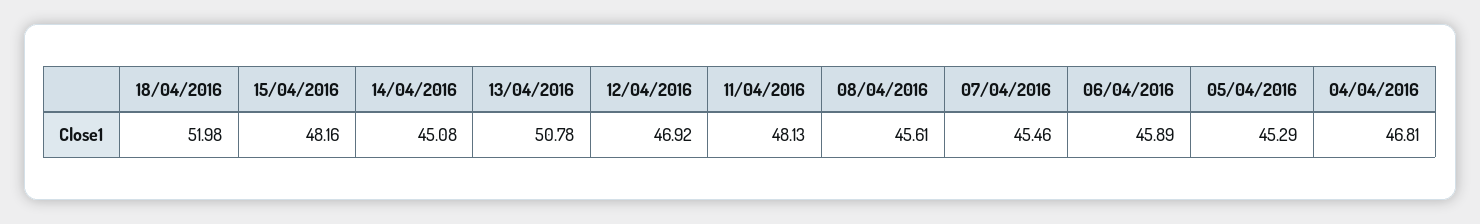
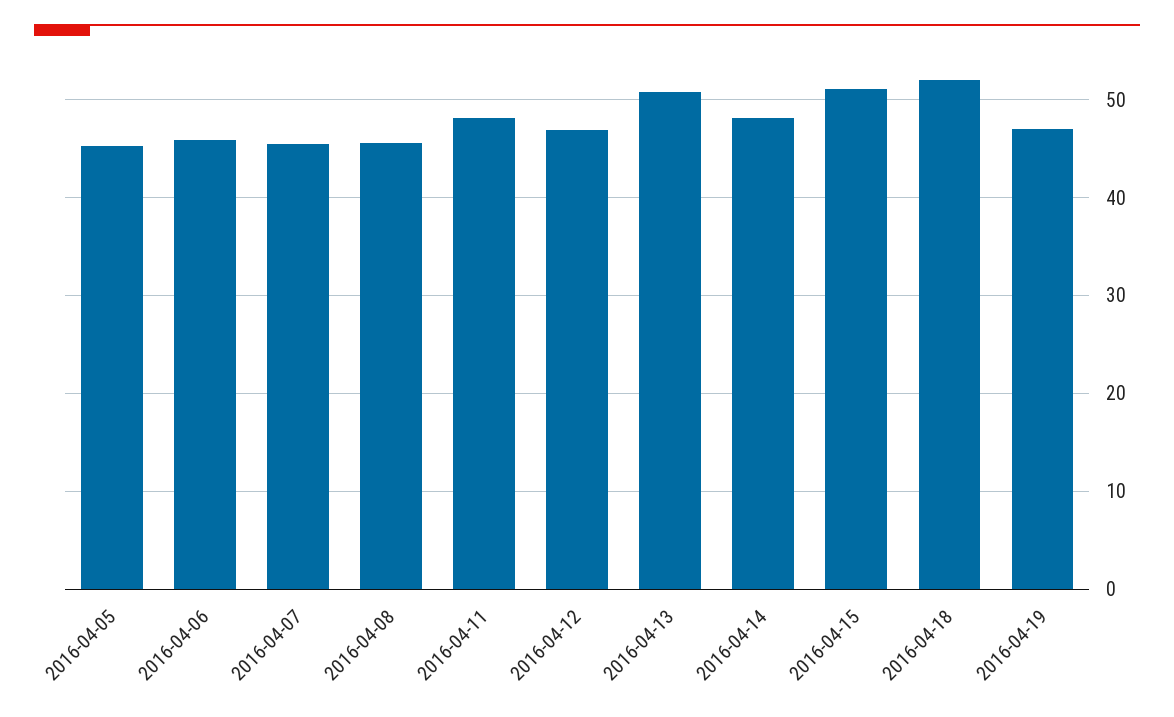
15/04/2016: 48.16 -> 51
14/04/2016: 45.08 -> 48
04/04/2016: 46.81 -> none
2016-04-19: none -> 47

